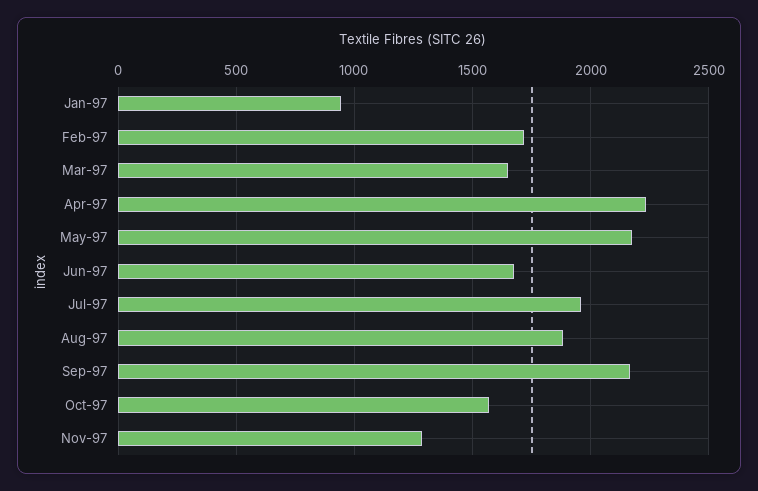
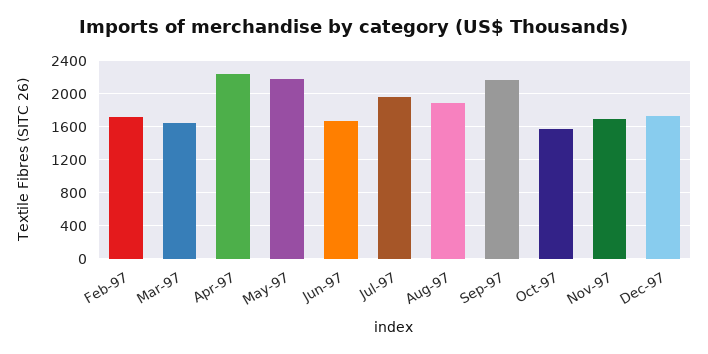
Jan-97: 950 -> none
Nov-97: 1300 -> 1700
Dec-97: none -> 1700

